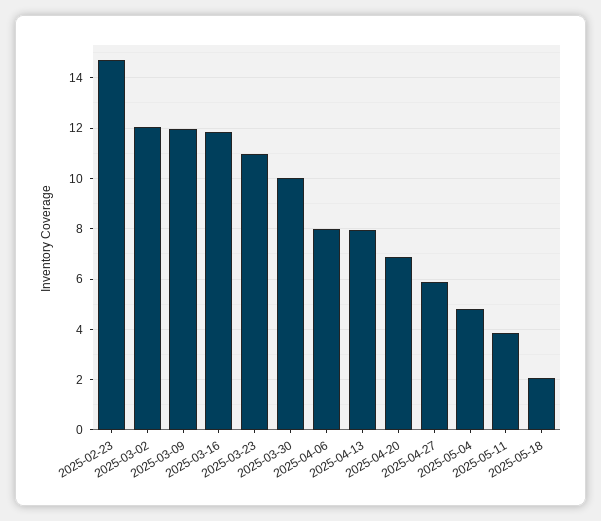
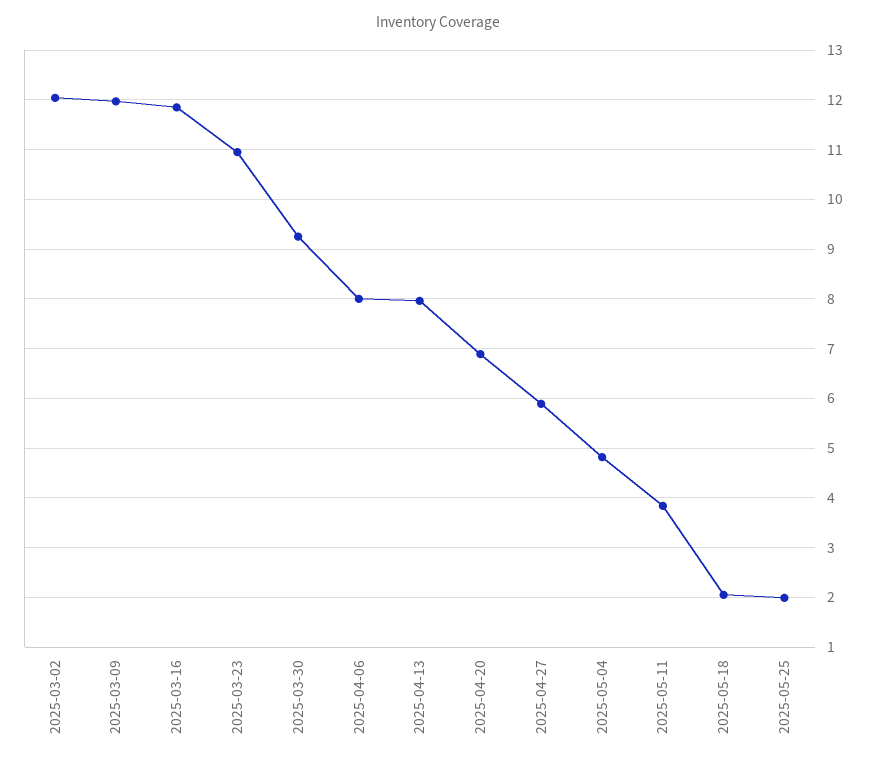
2025-02-23: 14.75 -> none
2025-03-30: 10 -> 9.2
2025-05-25: none -> 2

